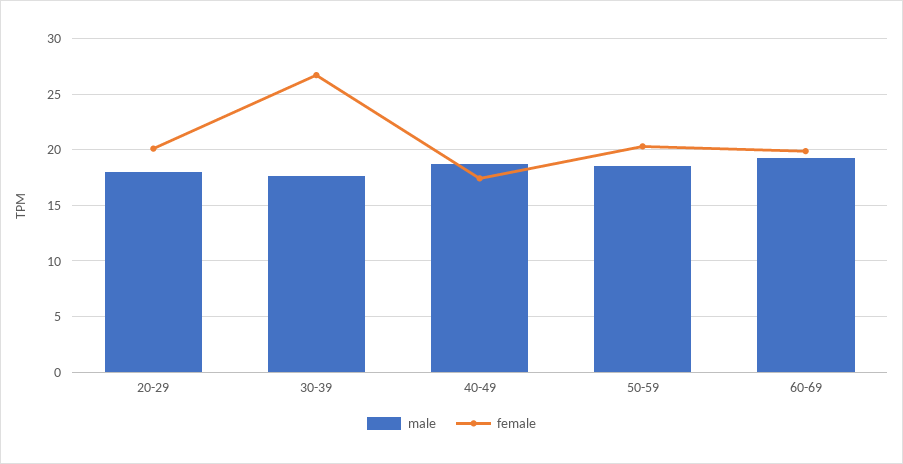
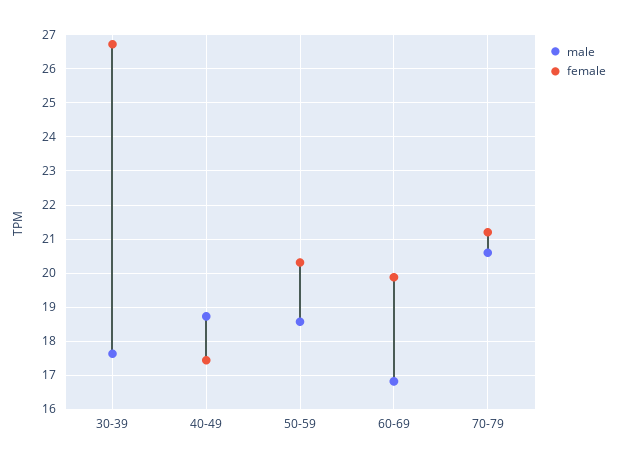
male, 20-29: 18 -> none
female, 20-29: 20 -> none
male, 60-69: 19 -> 16.8
male, 70-79: none -> 20.6
female, 70-79: none -> 21.2

